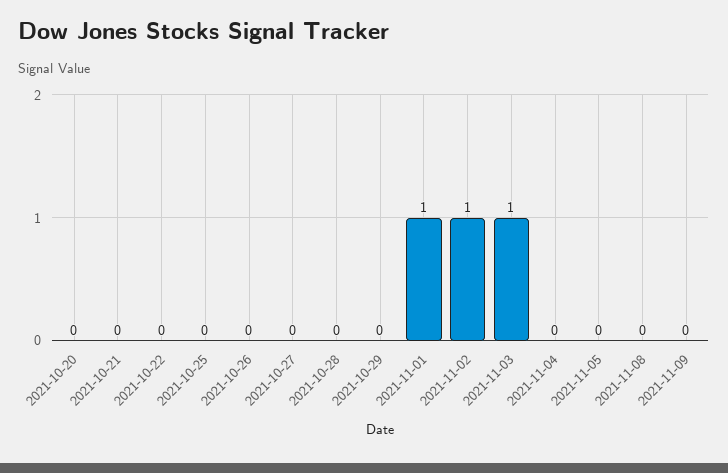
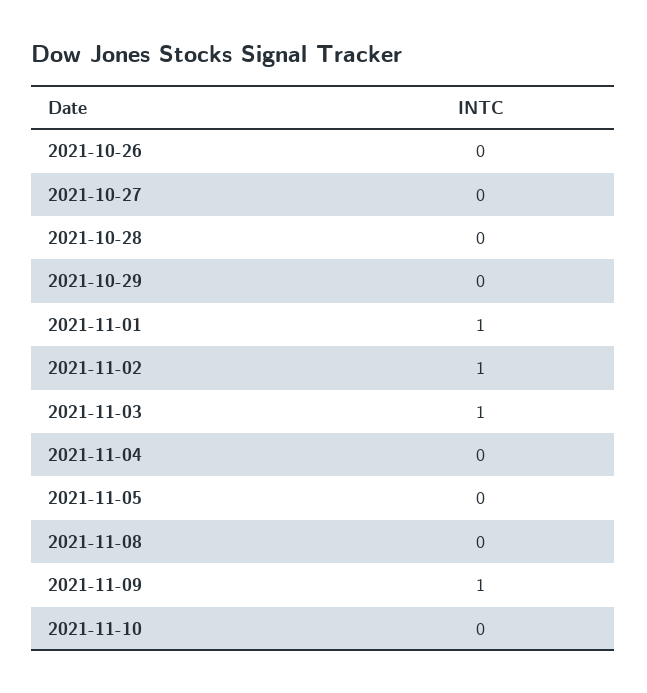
2021-10-20: 0 -> none
2021-10-21: 0 -> none
2021-10-22: 0 -> none
2021-10-25: 0 -> none
2021-11-09: 0 -> 1
2021-11-10: none -> 0

